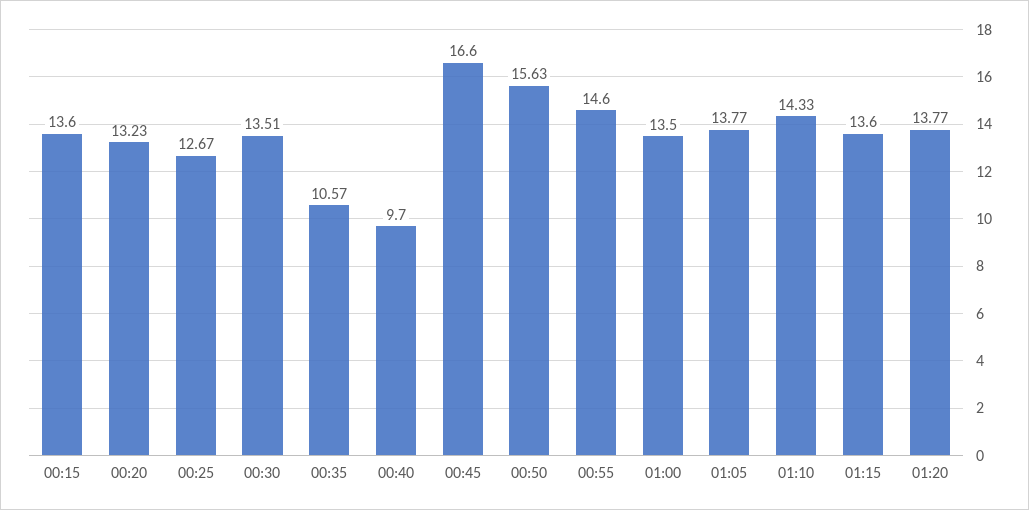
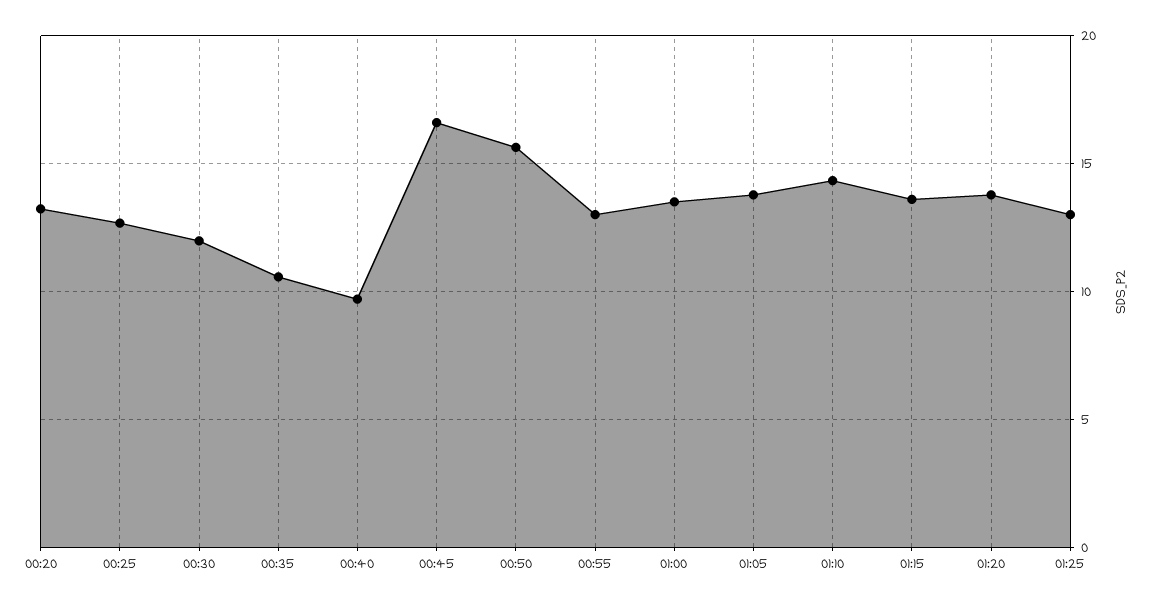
00:15: 13.6 -> none
00:30: 13.51 -> 12
00:55: 14.6 -> 13
01:25: none -> 13

